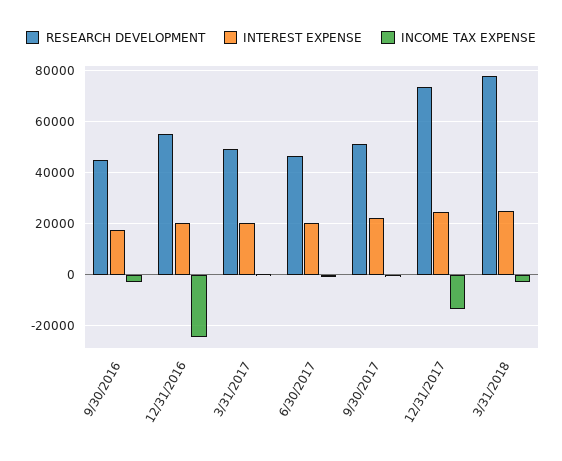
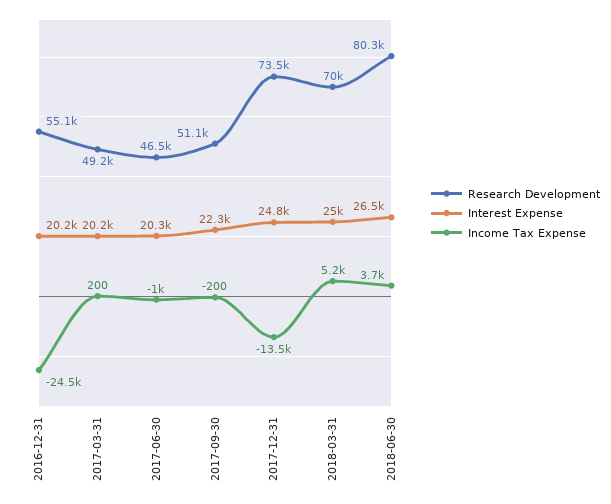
RESEARCH DEVELOPMENT, 9/30/2016: 45000 -> none
INTEREST EXPENSE, 9/30/2016: 17500 -> none
INCOME TAX EXPENSE, 9/30/2016: -2500 -> none
RESEARCH DEVELOPMENT, 3/31/2018: 77500 -> 70000
INCOME TAX EXPENSE, 3/31/2018: -2500 -> 5200
RESEARCH DEVELOPMENT, 2018-06-30: none -> 80300
INTEREST EXPENSE, 2018-06-30: none -> 26500
INCOME TAX EXPENSE, 2018-06-30: none -> 3700

